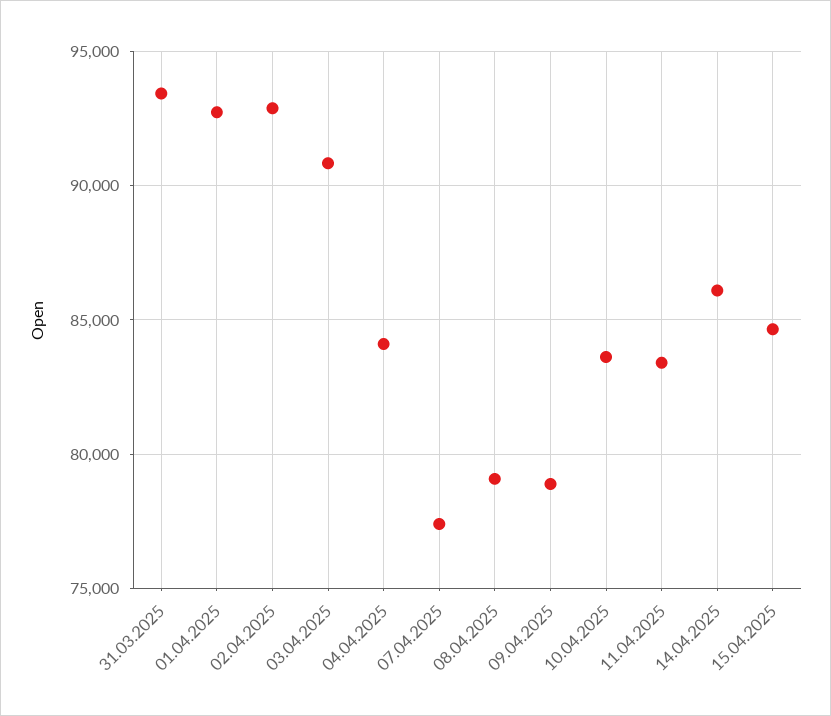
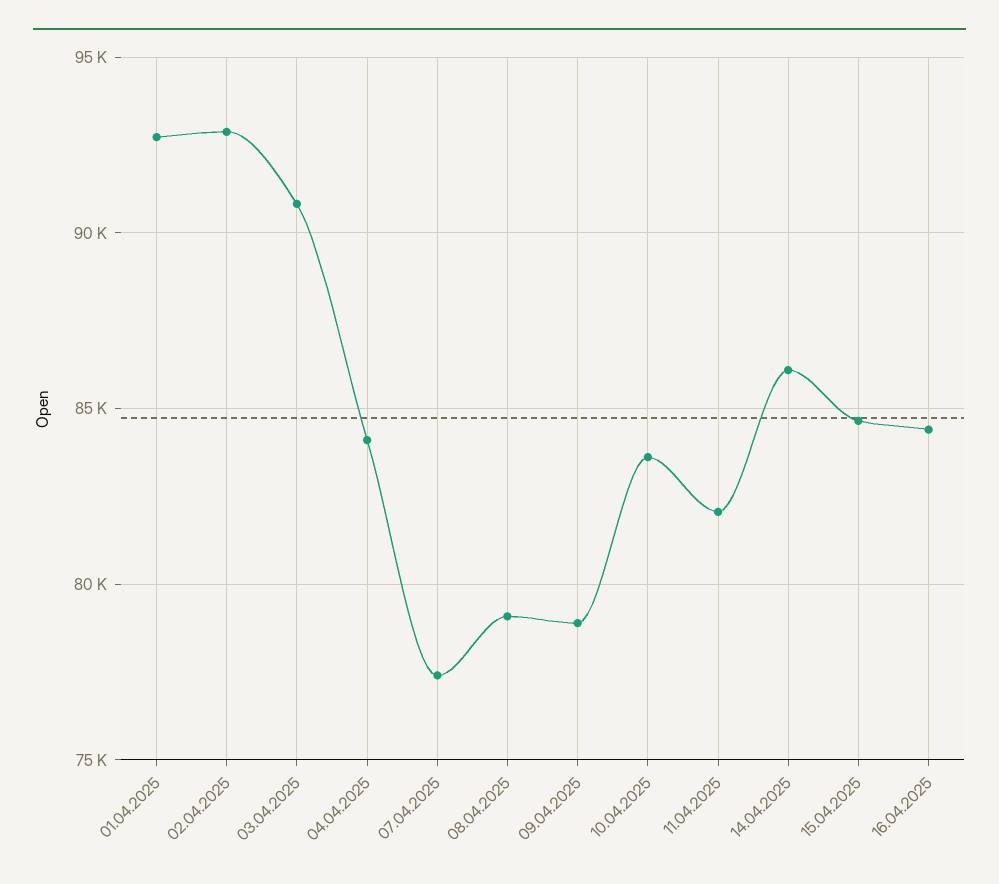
31.03.2025: 93500 -> none
11.04.2025: 83500 -> 82000
16.04.2025: none -> 84500

